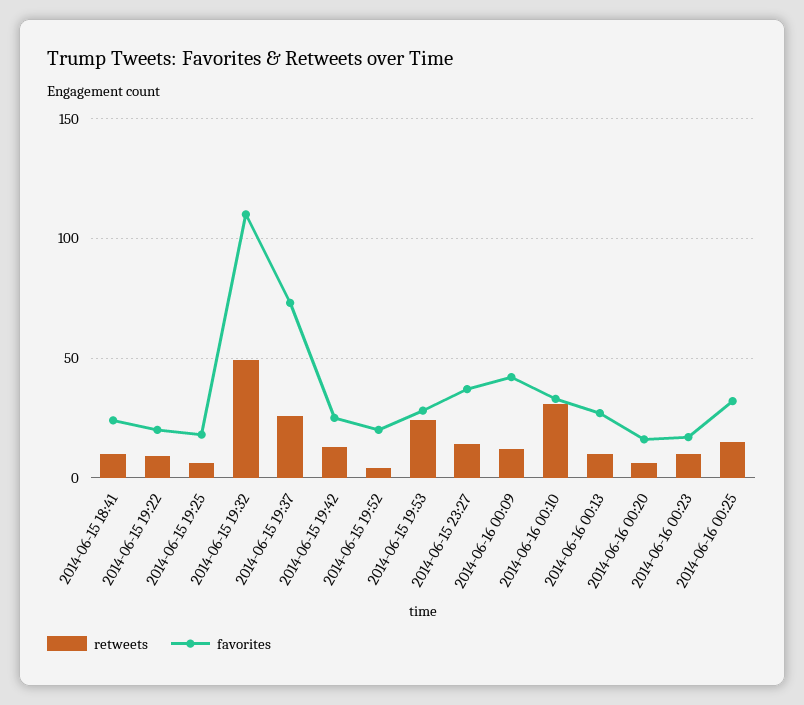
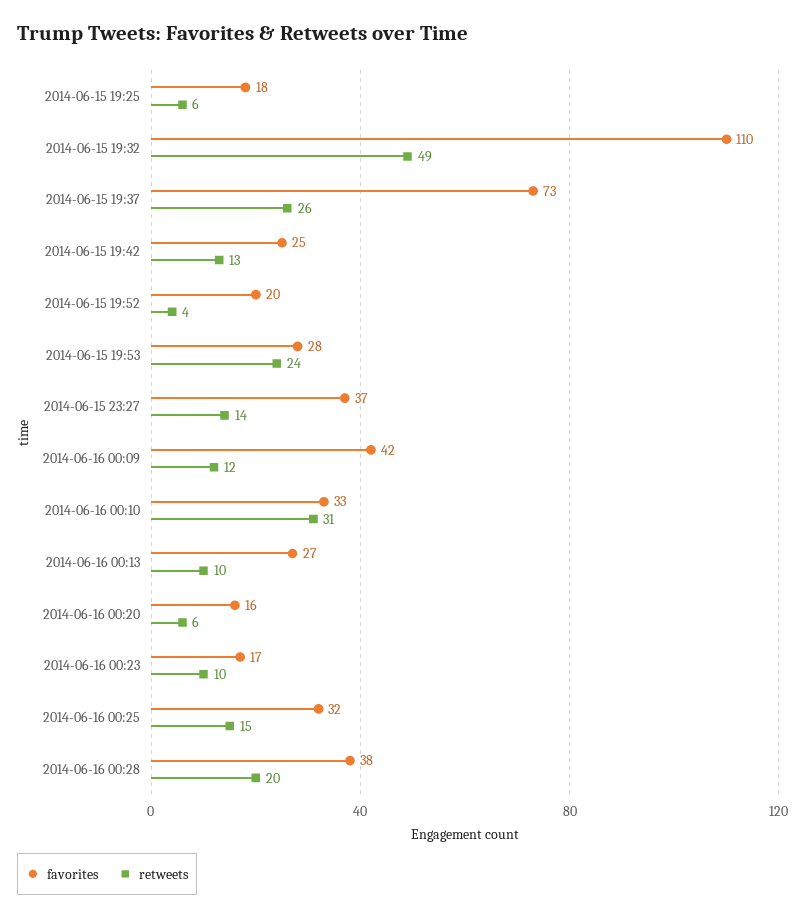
retweets, 2014-06-15 18:41: 10 -> none
favorites, 2014-06-15 18:41: 25 -> none
retweets, 2014-06-15 19:22: 10 -> none
favorites, 2014-06-15 19:22: 20 -> none
favorites, 2014-06-16 00:28: none -> 38
retweets, 2014-06-16 00:28: none -> 20

